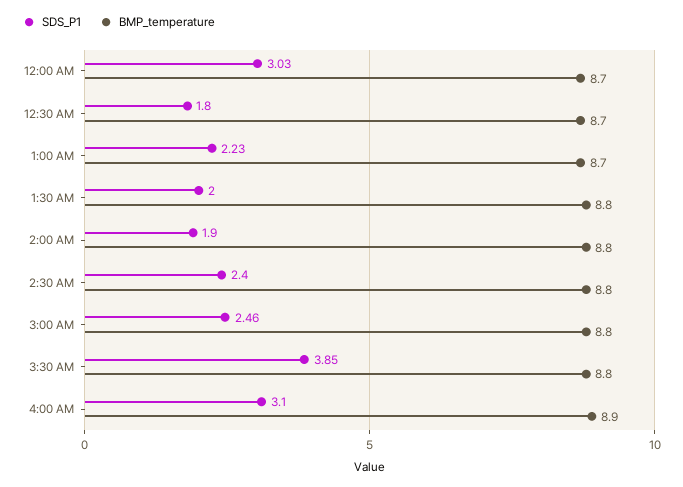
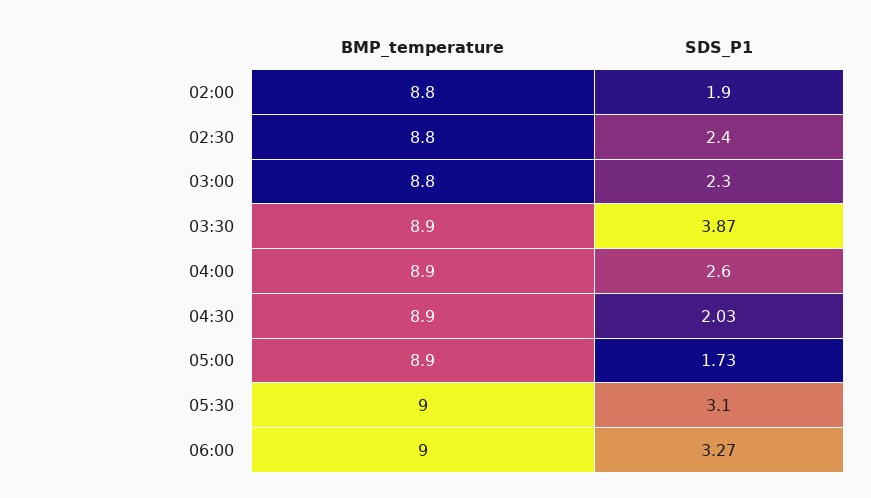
SDS_P1, 12:00 AM: 3.03 -> none
BMP_temperature, 12:00 AM: 8.7 -> none
SDS_P1, 12:30 AM: 1.8 -> none
BMP_temperature, 12:30 AM: 8.7 -> none
SDS_P1, 1:00 AM: 2.23 -> none
BMP_temperature, 1:00 AM: 8.7 -> none
SDS_P1, 1:30 AM: 2 -> none
BMP_temperature, 1:30 AM: 8.8 -> none
SDS_P1, 3:00 AM: 2.46 -> 2.3
SDS_P1, 3:30 AM: 3.85 -> 3.87
BMP_temperature, 3:30 AM: 8.8 -> 8.9
SDS_P1, 4:00 AM: 3.1 -> 2.6
BMP_temperature, 04:30: none -> 8.9
SDS_P1, 04:30: none -> 2.03
BMP_temperature, 05:00: none -> 8.9
SDS_P1, 05:00: none -> 1.73
BMP_temperature, 05:30: none -> 9
SDS_P1, 05:30: none -> 3.1
BMP_temperature, 06:00: none -> 9
SDS_P1, 06:00: none -> 3.27

